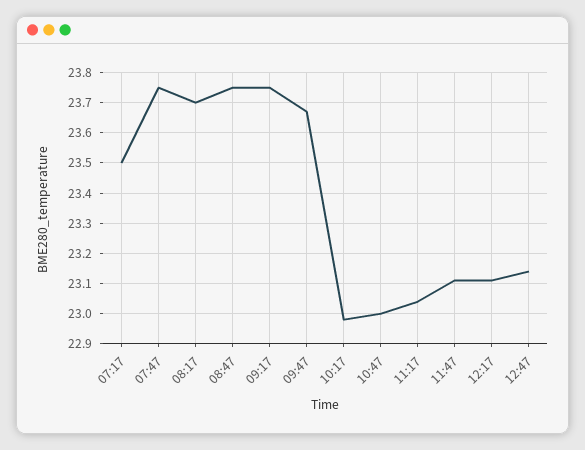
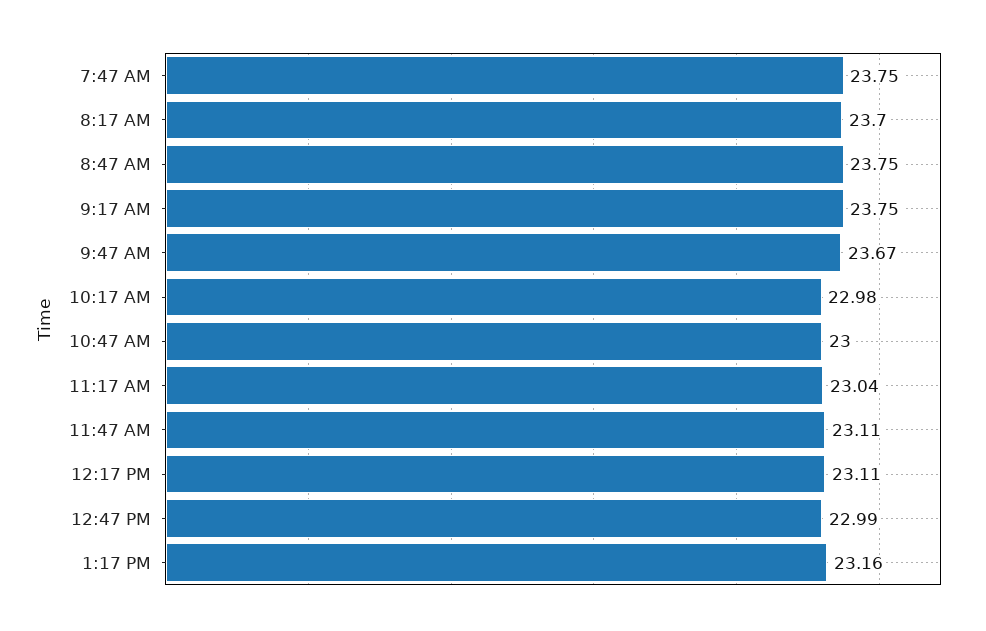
07:17: 23.5 -> none
12:47: 23.15 -> 22.99
1:17 PM: none -> 23.16

